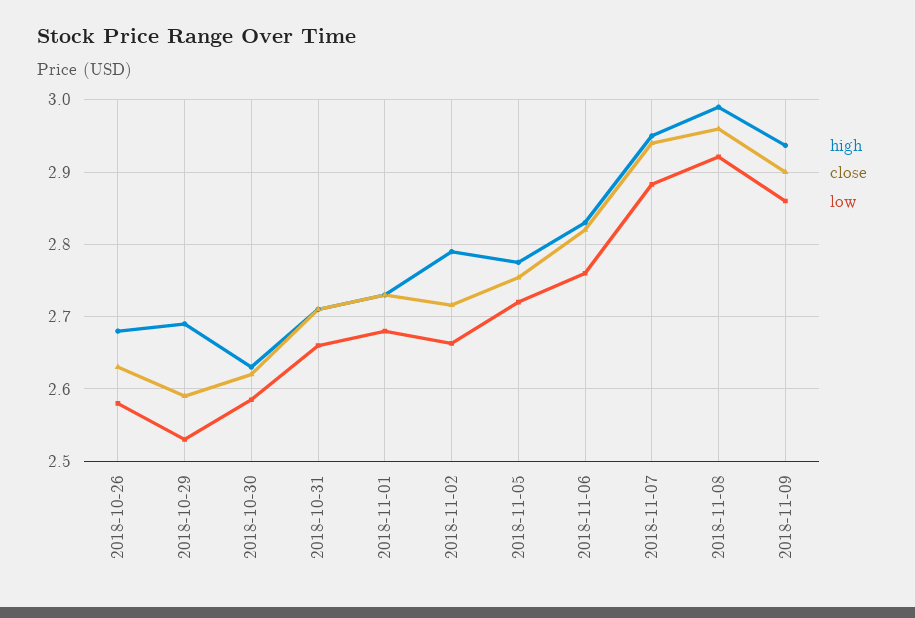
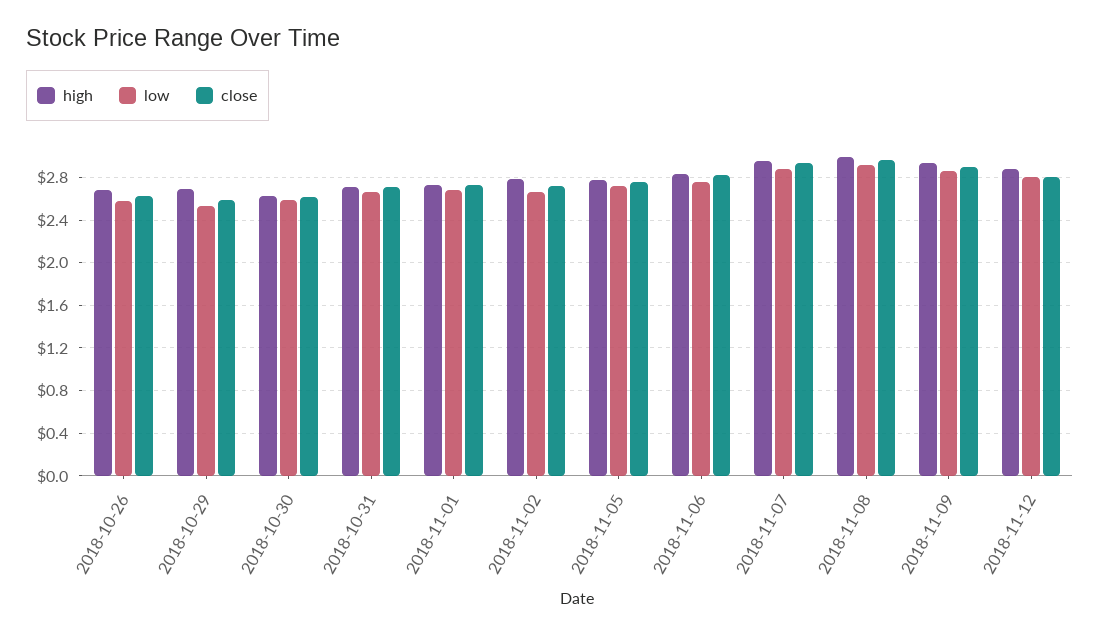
high, 2018-11-12: none -> 2.9
low, 2018-11-12: none -> 2.8
close, 2018-11-12: none -> 2.8

